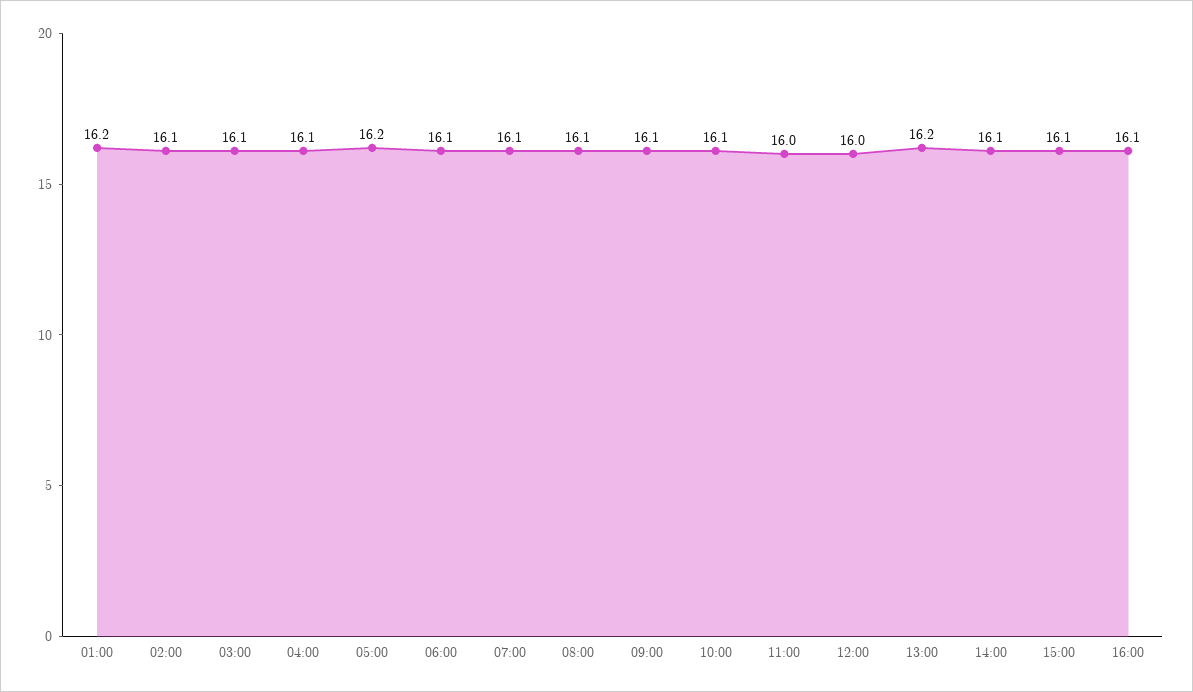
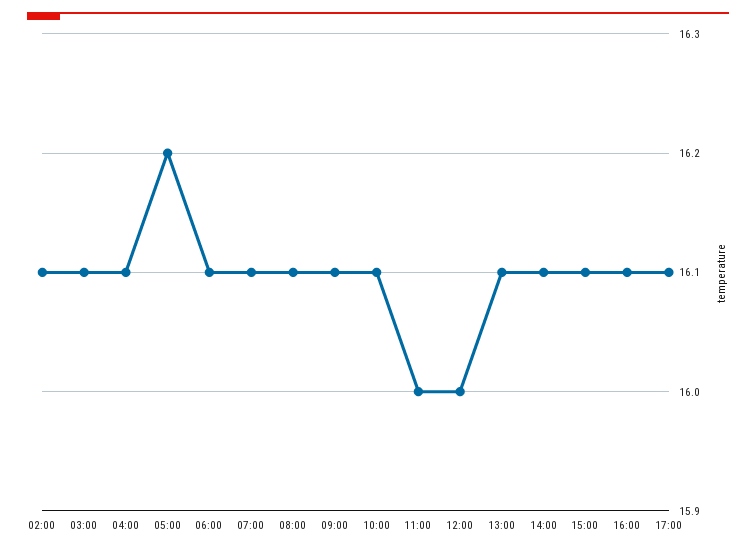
01:00: 16.2 -> none
13:00: 16.2 -> 16.1
17:00: none -> 16.1

